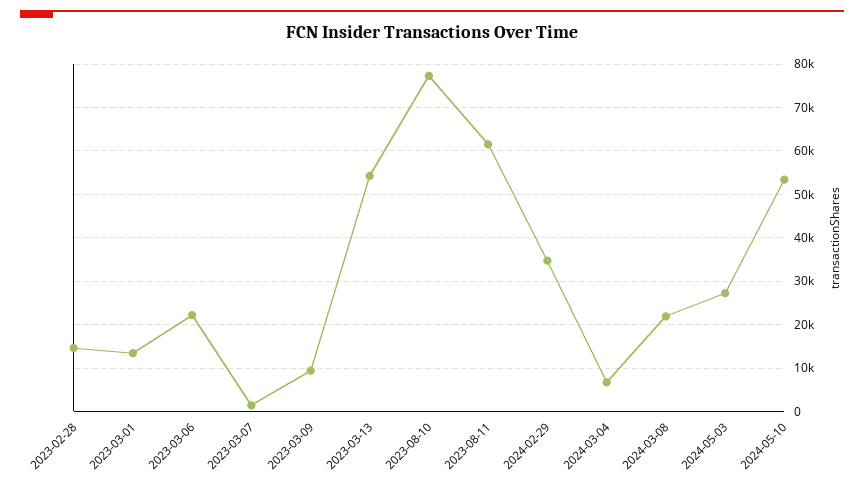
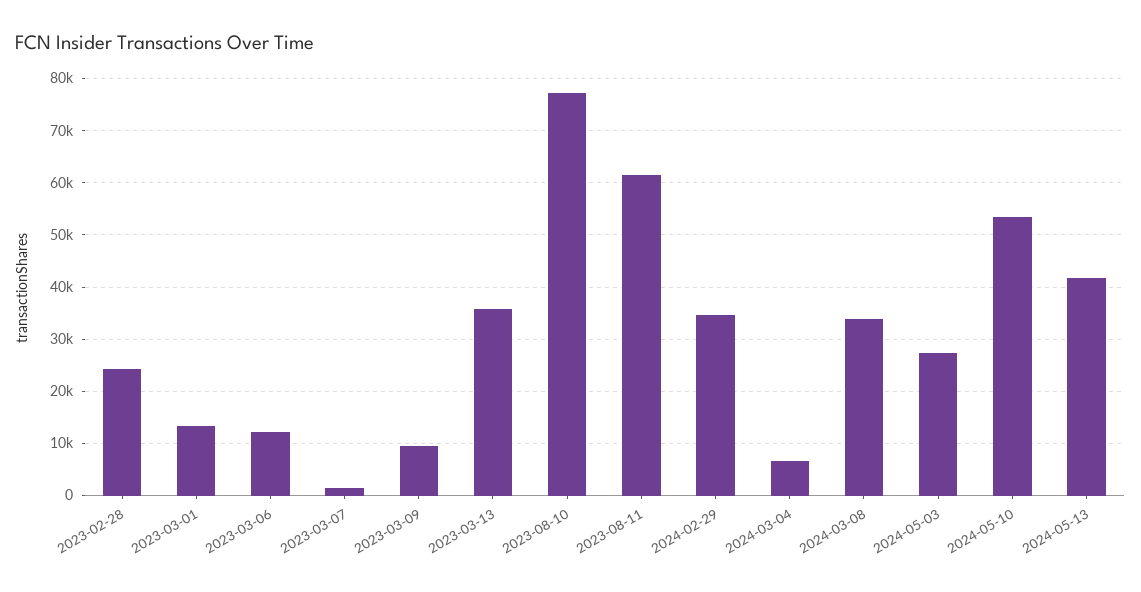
2023-02-28: 14000 -> 24000
2023-03-06: 22000 -> 12000
2023-03-13: 54000 -> 36000
2024-03-08: 22000 -> 34000
2024-05-13: none -> 42000

